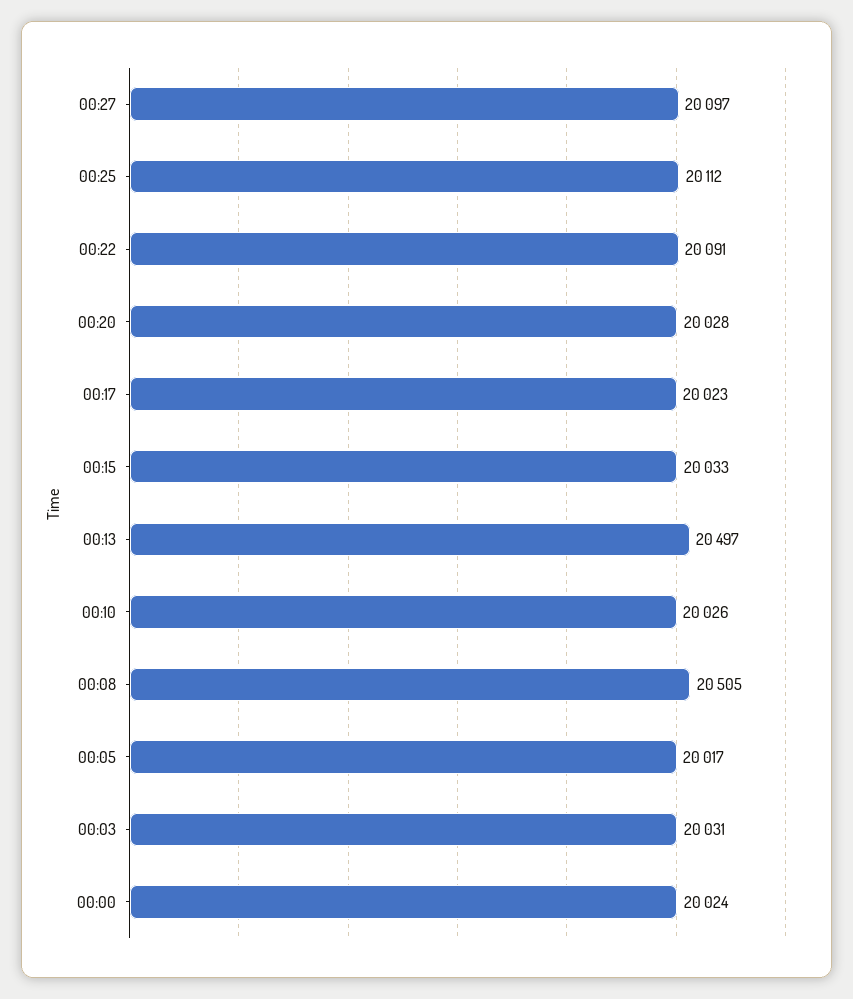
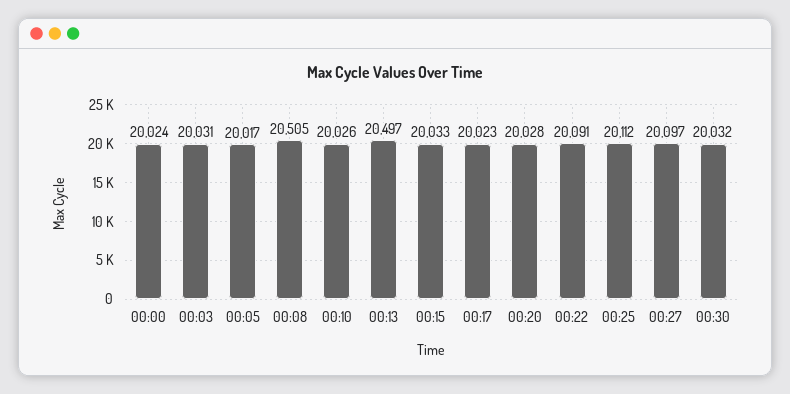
00:30: none -> 20032

